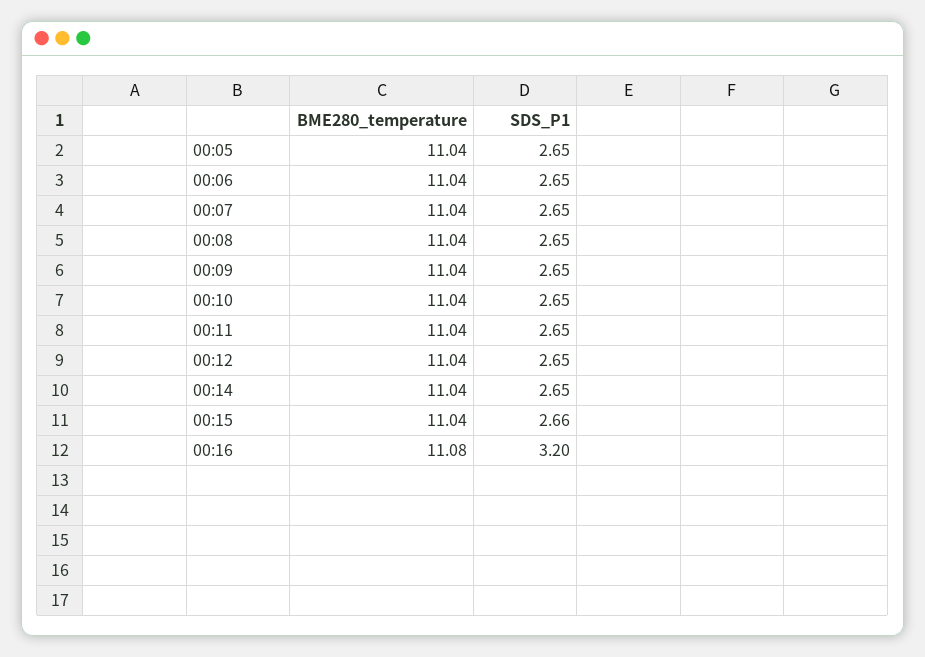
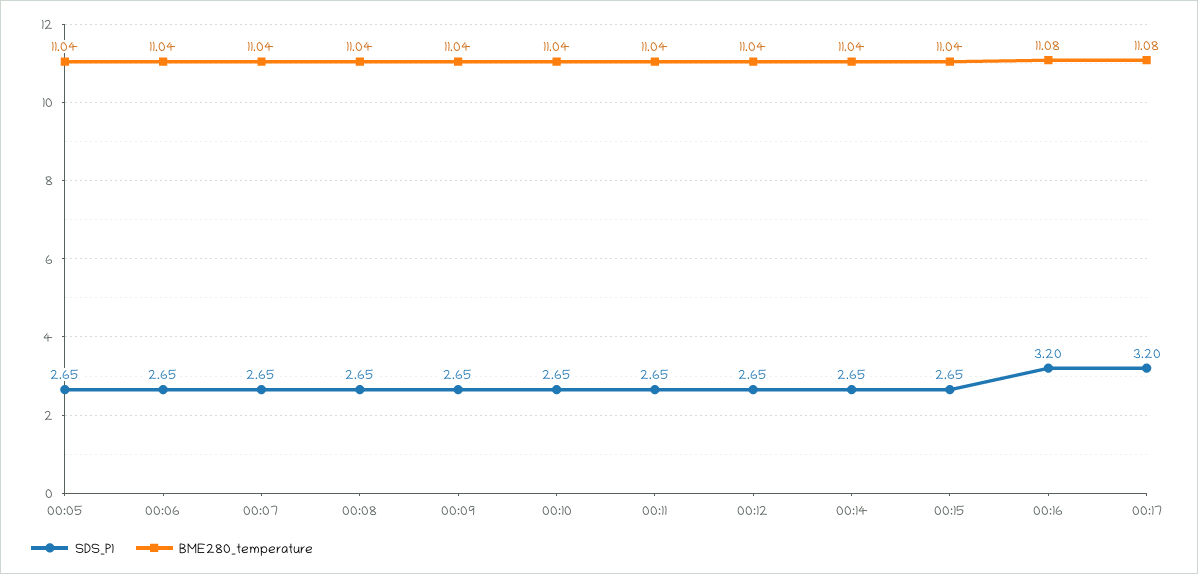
SDS_P1, 00:15: 2.66 -> 2.65
SDS_P1, 00:17: none -> 3.2
BME280_temperature, 00:17: none -> 11.08

